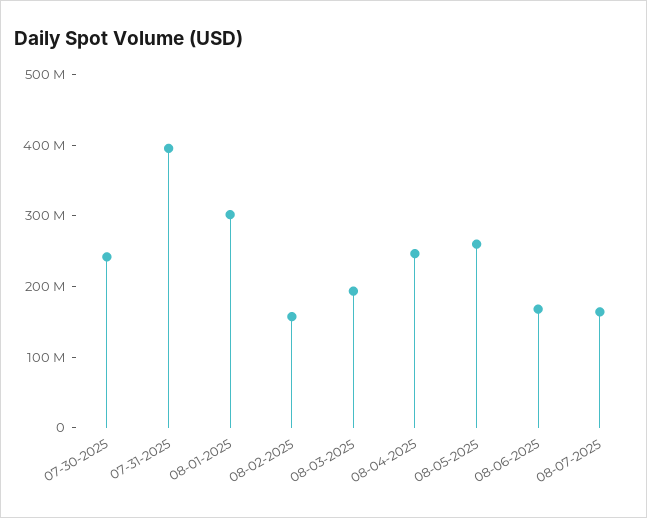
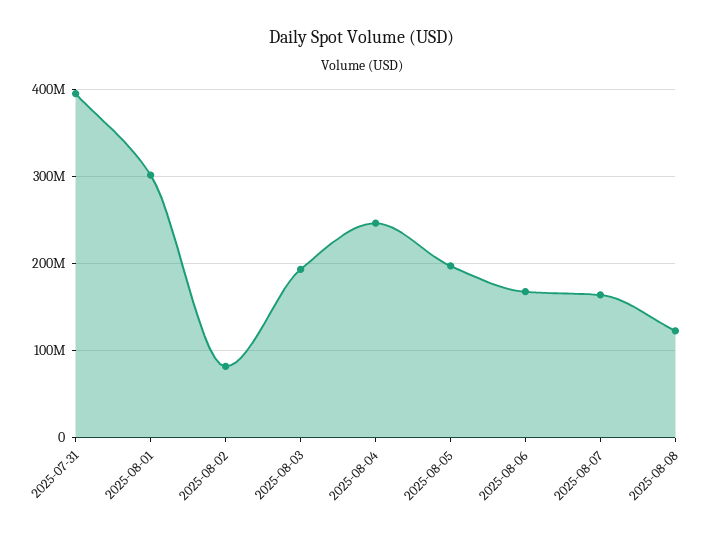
07-30-2025: 240000000 -> none
08-02-2025: 160000000 -> 80000000
08-05-2025: 260000000 -> 200000000
2025-08-08: none -> 120000000

